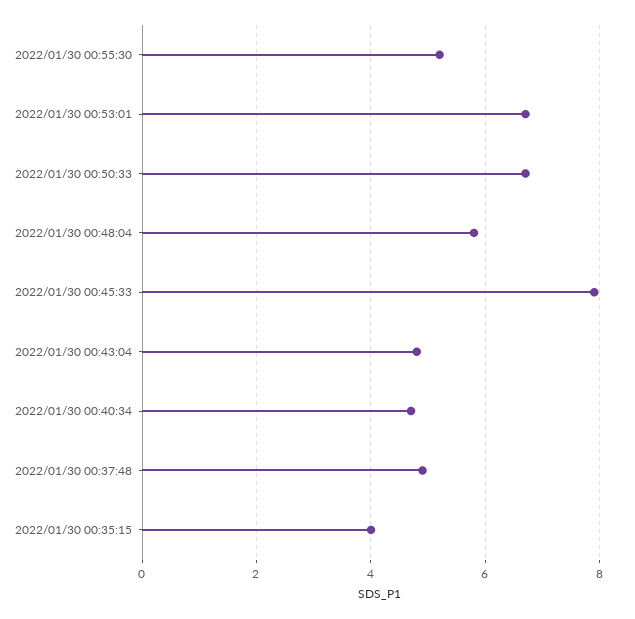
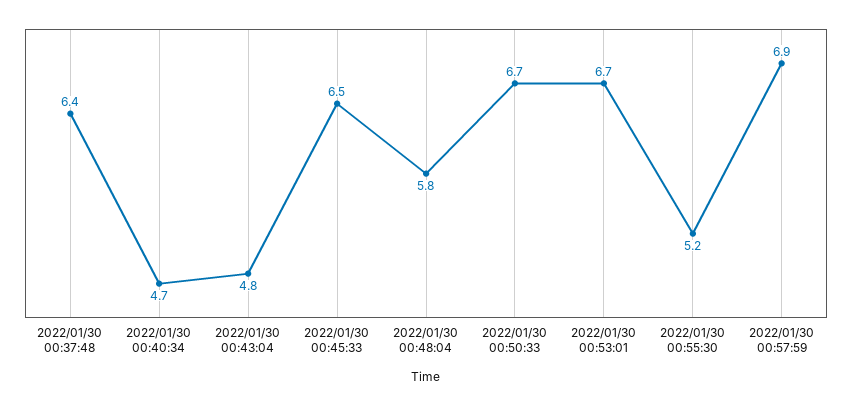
2022/01/30 00:45:33: 8 -> 6.5
2022/01/30 00:37:48: 5 -> 6.4
2022/01/30 00:35:15: 4 -> none
2022/01/30 00:57:59: none -> 6.9

